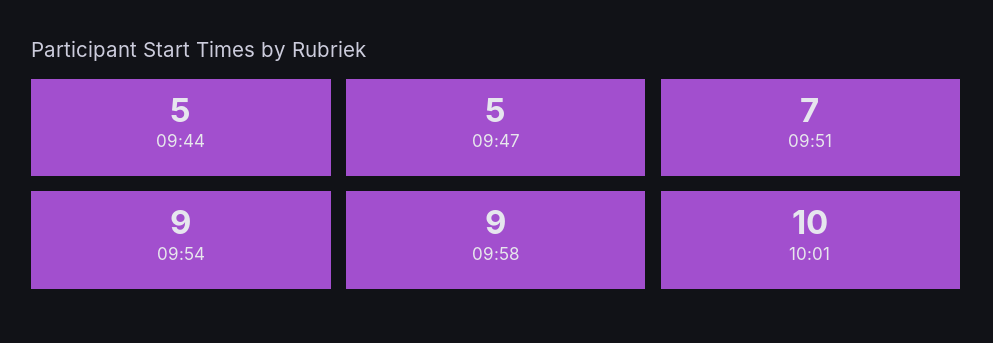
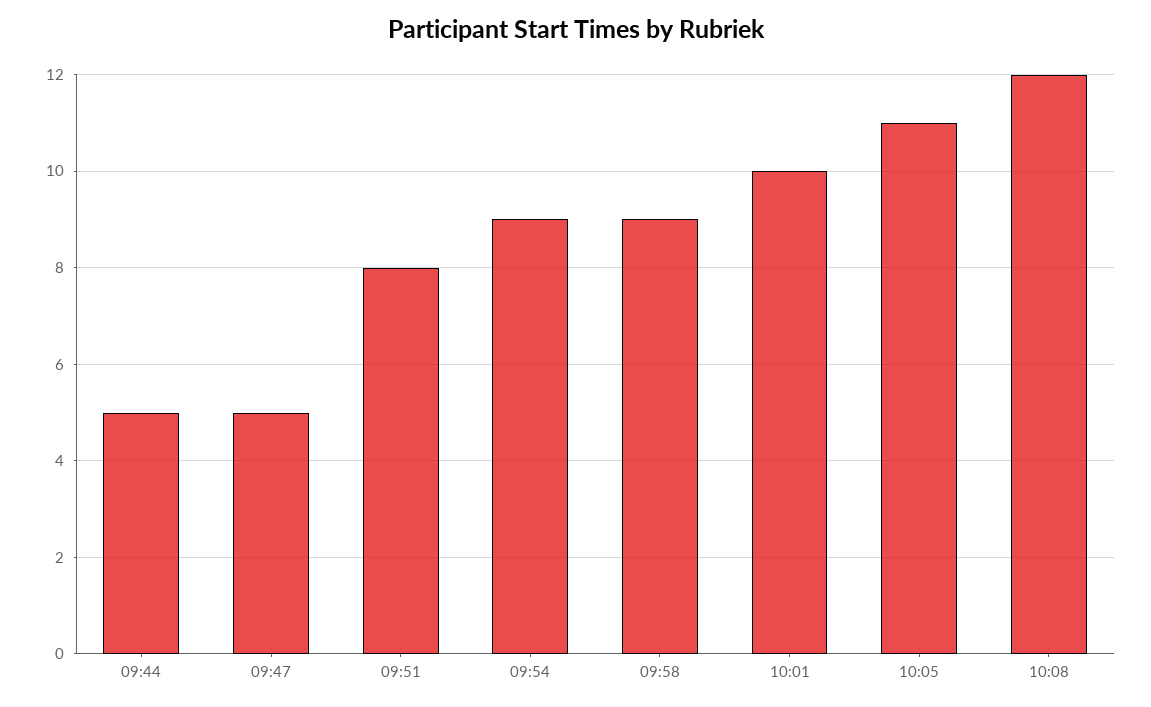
09:51: 7 -> 8
10:05: none -> 11
10:08: none -> 12

